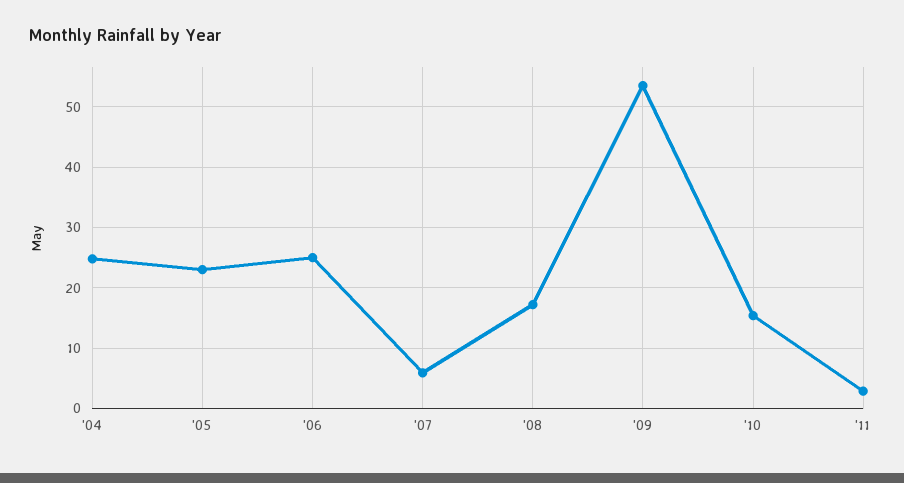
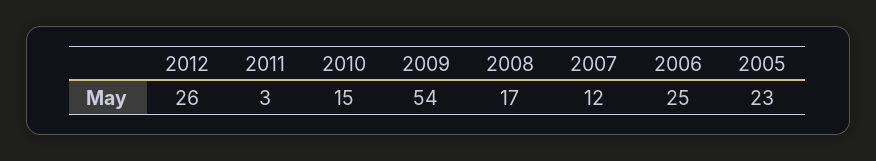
'04: 25 -> none
'07: 6 -> 12
2012: none -> 26

